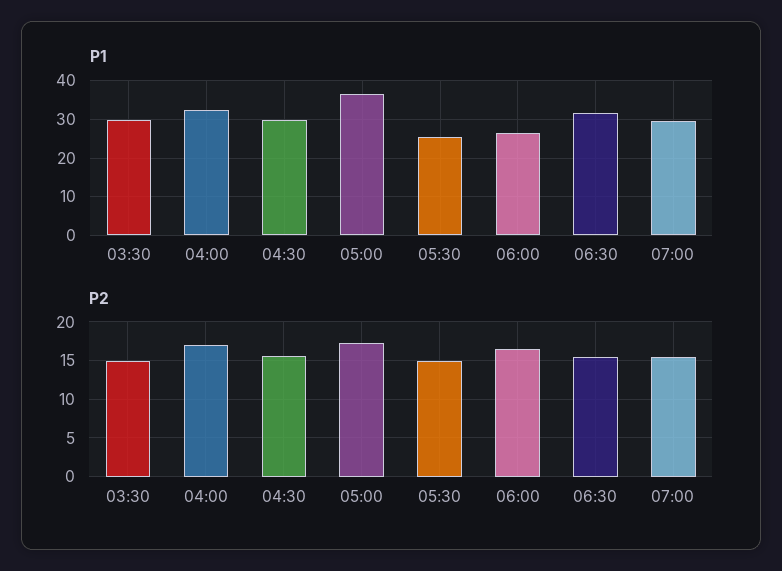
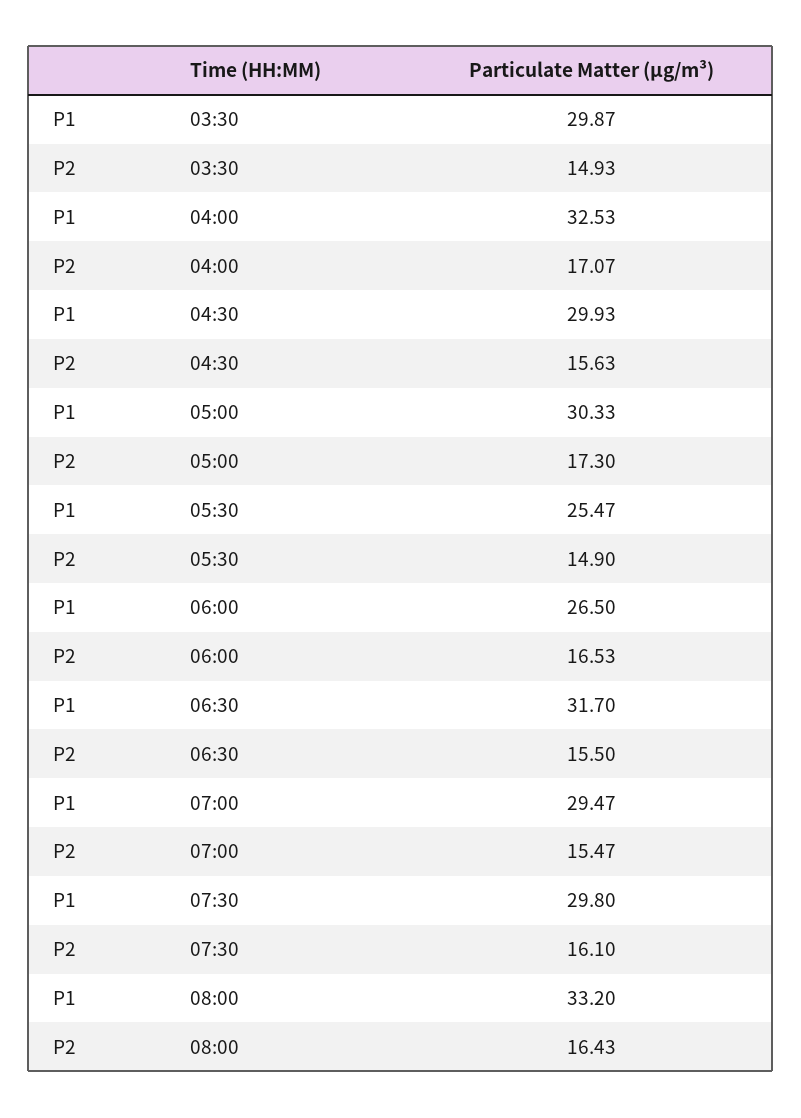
P1, 05:00: 36 -> 30.33
P1, 07:30: none -> 29.8
P2, 07:30: none -> 16.1
P1, 08:00: none -> 33.2
P2, 08:00: none -> 16.43

